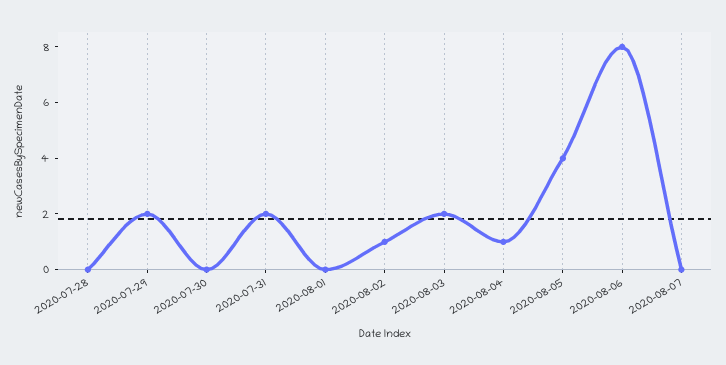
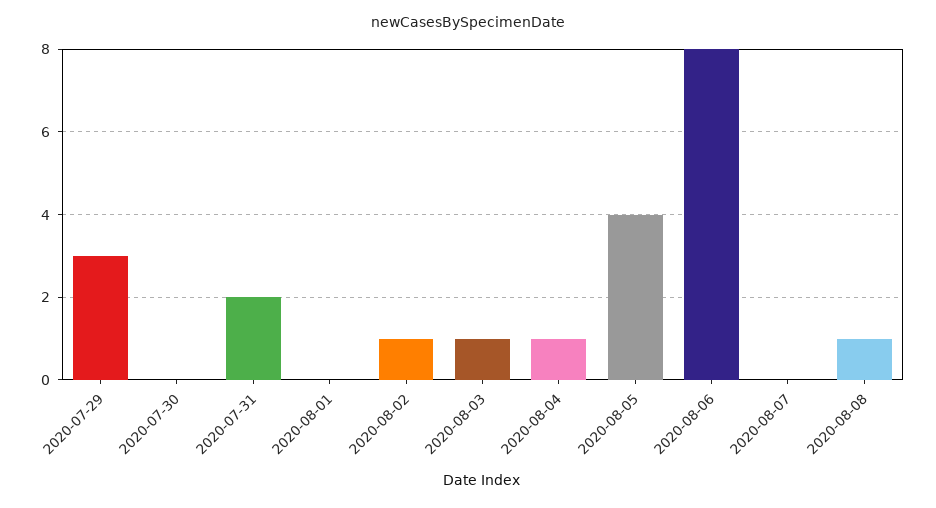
2020-07-28: 0 -> none
2020-07-29: 2 -> 3
2020-08-03: 2 -> 1
2020-08-08: none -> 1

